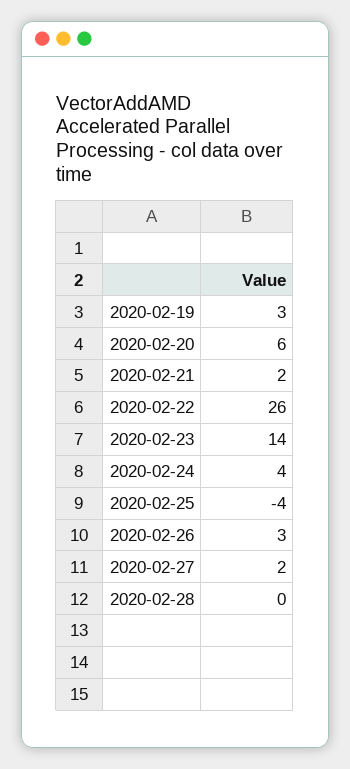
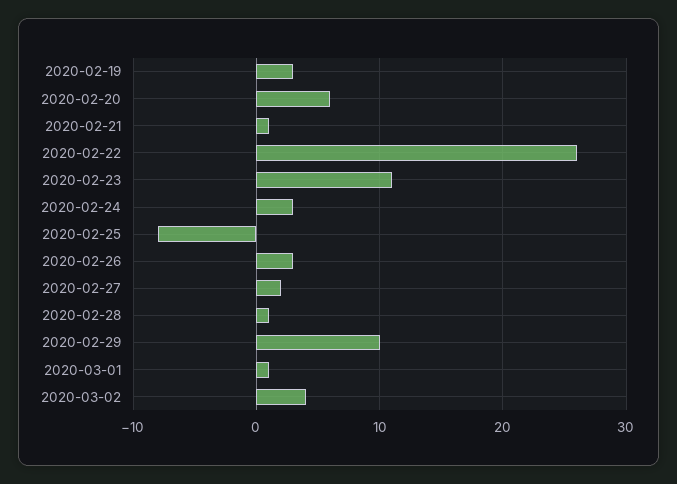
2020-02-21: 2 -> 1
2020-02-23: 14 -> 11
2020-02-24: 4 -> 3
2020-02-25: -4 -> -8
2020-02-28: 0 -> 1
2020-02-29: none -> 10
2020-03-01: none -> 1
2020-03-02: none -> 4

